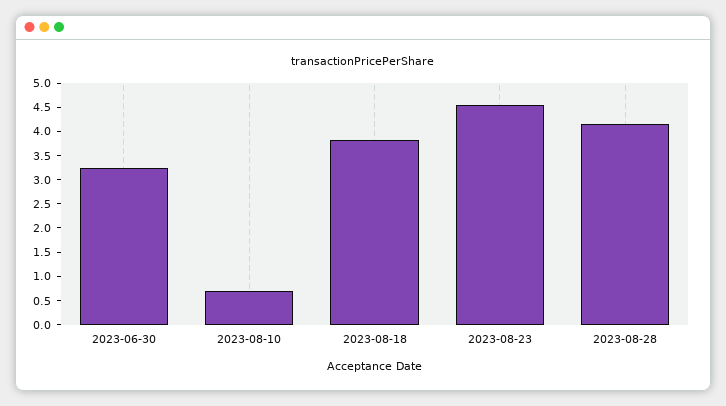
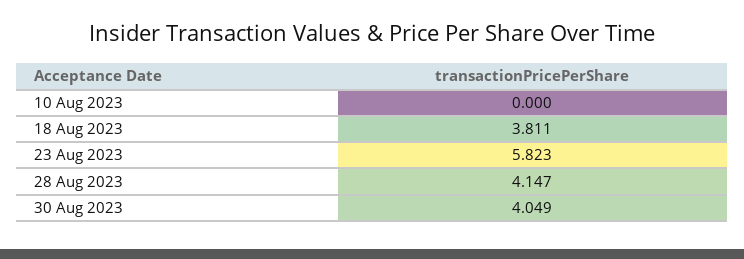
2023-06-30: 3.25 -> none
2023-08-10: 0.75 -> 0
2023-08-23: 4.5 -> 5.823
30 Aug 2023: none -> 4.049

